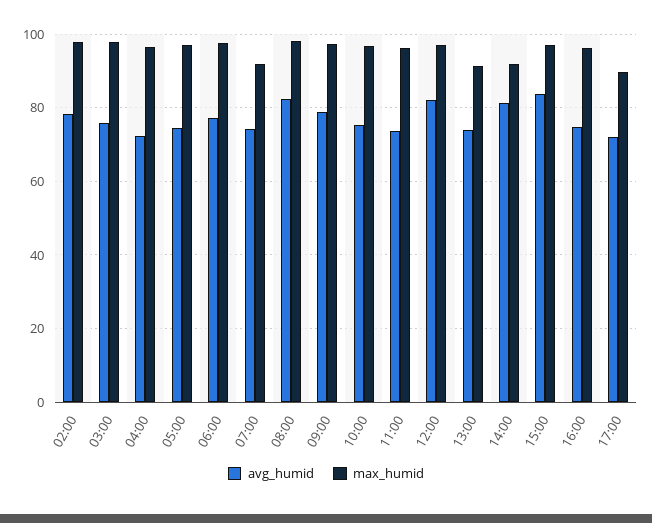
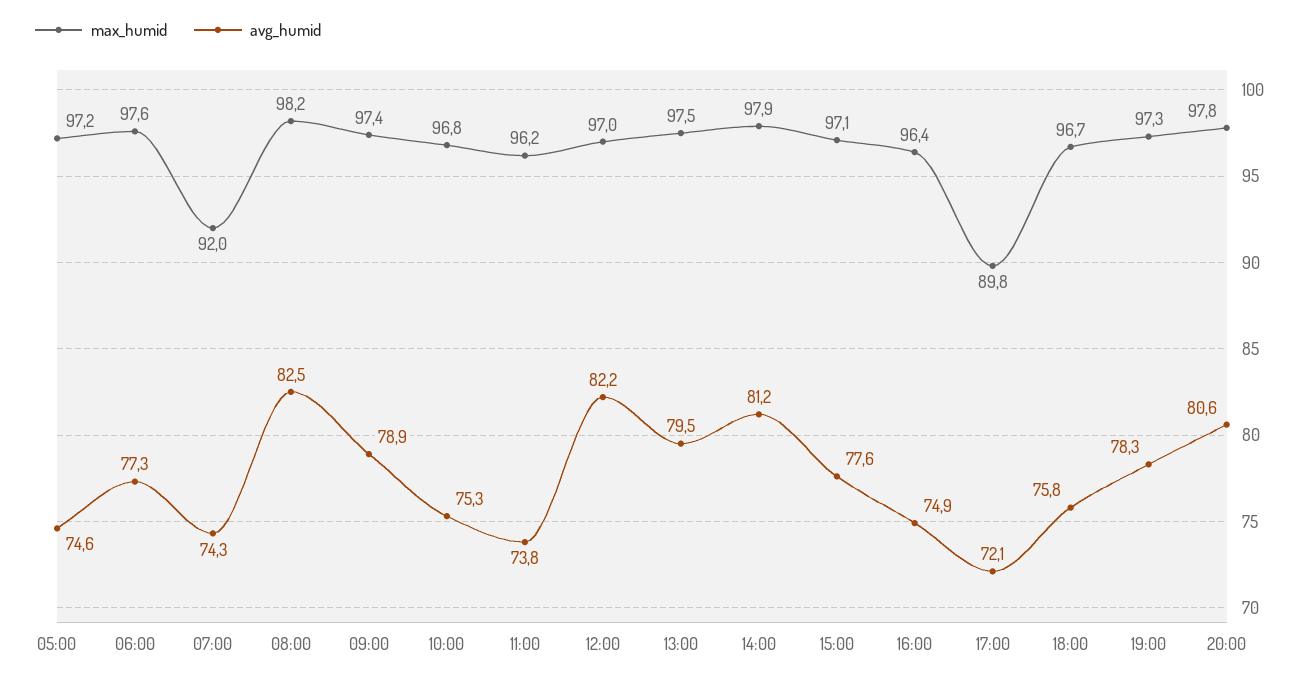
avg_humid, 02:00: 78 -> none
max_humid, 02:00: 98 -> none
avg_humid, 03:00: 76 -> none
max_humid, 03:00: 98 -> none
avg_humid, 04:00: 72 -> none
max_humid, 04:00: 96 -> none
avg_humid, 13:00: 74 -> 79.5
max_humid, 13:00: 92 -> 97.5
max_humid, 14:00: 92 -> 97.9
avg_humid, 15:00: 84 -> 77.6
max_humid, 18:00: none -> 96.7
avg_humid, 18:00: none -> 75.8
max_humid, 19:00: none -> 97.3
avg_humid, 19:00: none -> 78.3
max_humid, 20:00: none -> 97.8
avg_humid, 20:00: none -> 80.6

